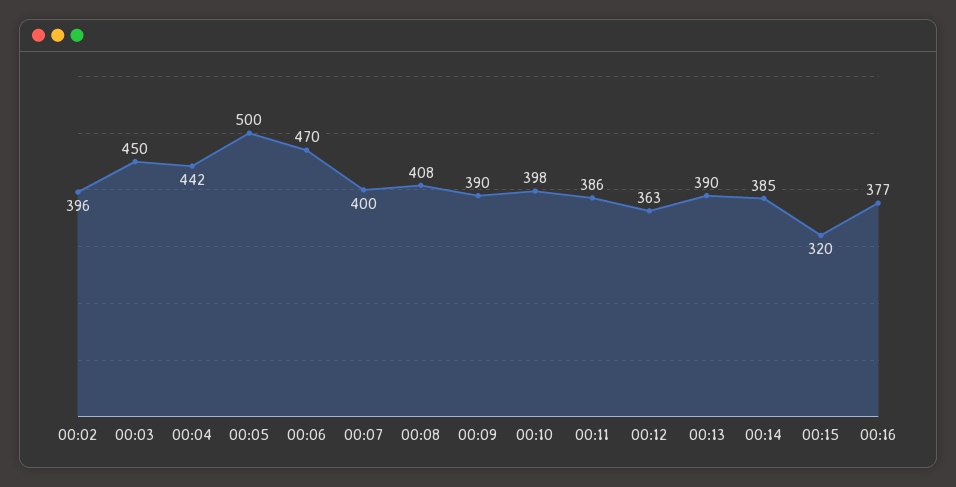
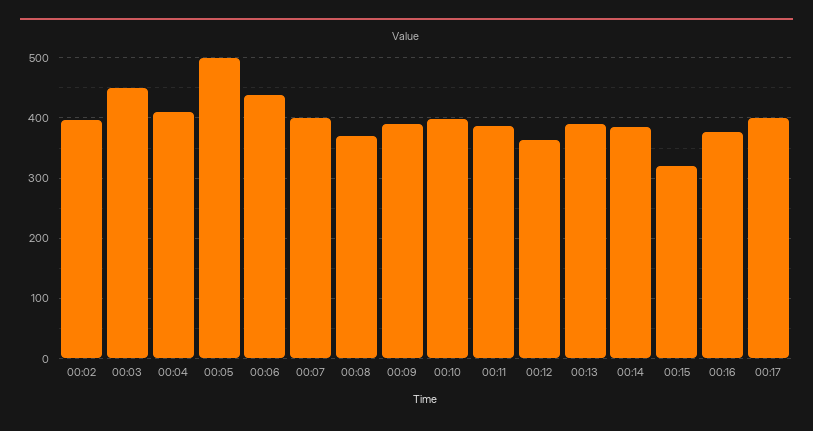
00:04: 442 -> 410
00:06: 470 -> 440
00:08: 408 -> 370
00:17: none -> 400

